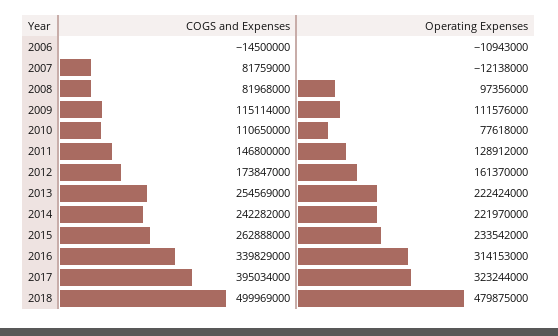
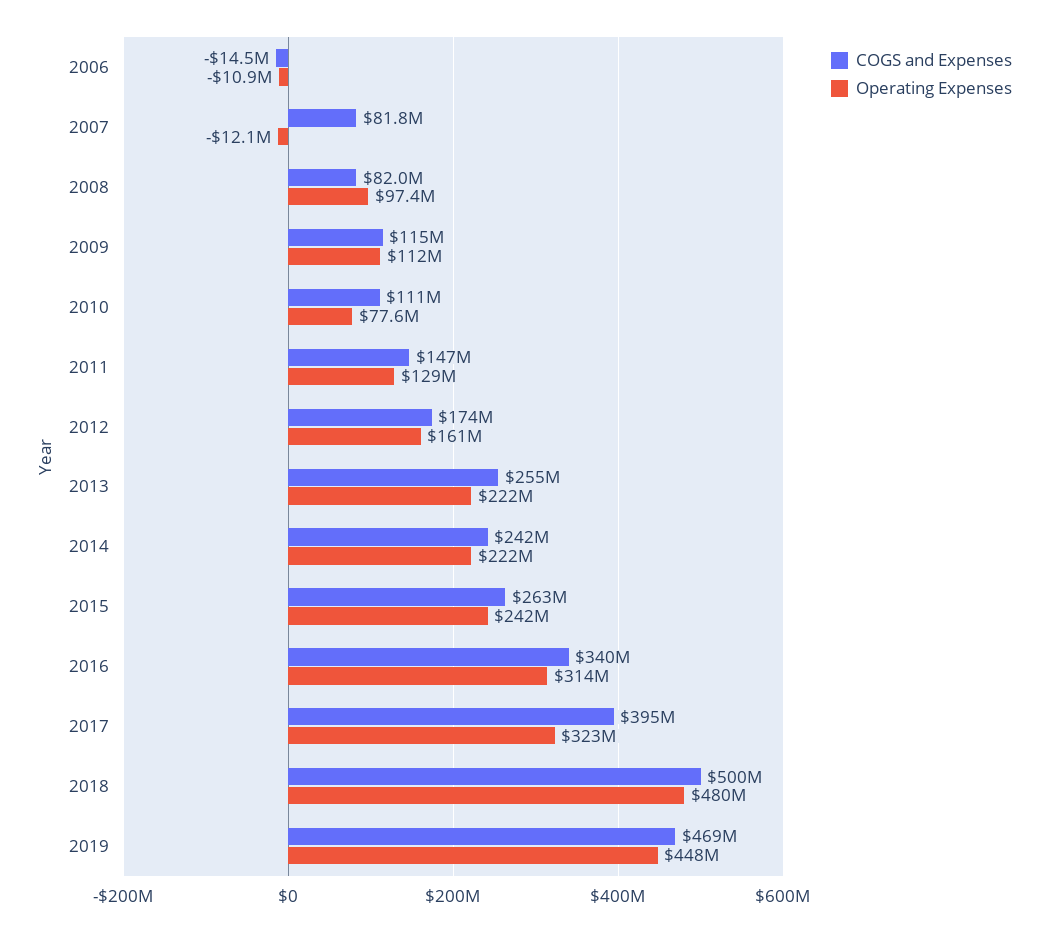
Operating Expenses, 2015: 233542000 -> 242000000
COGS and Expenses, 2019: none -> 469000000
Operating Expenses, 2019: none -> 448000000

